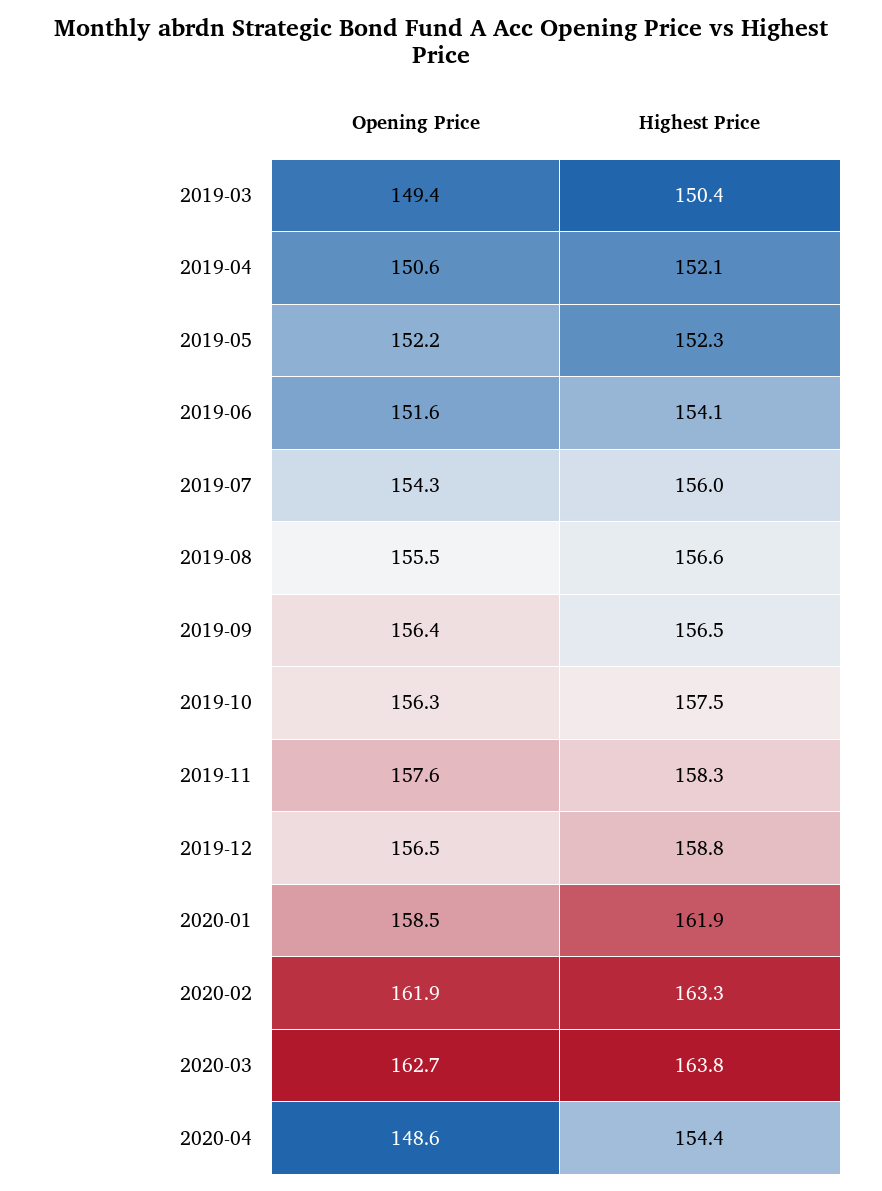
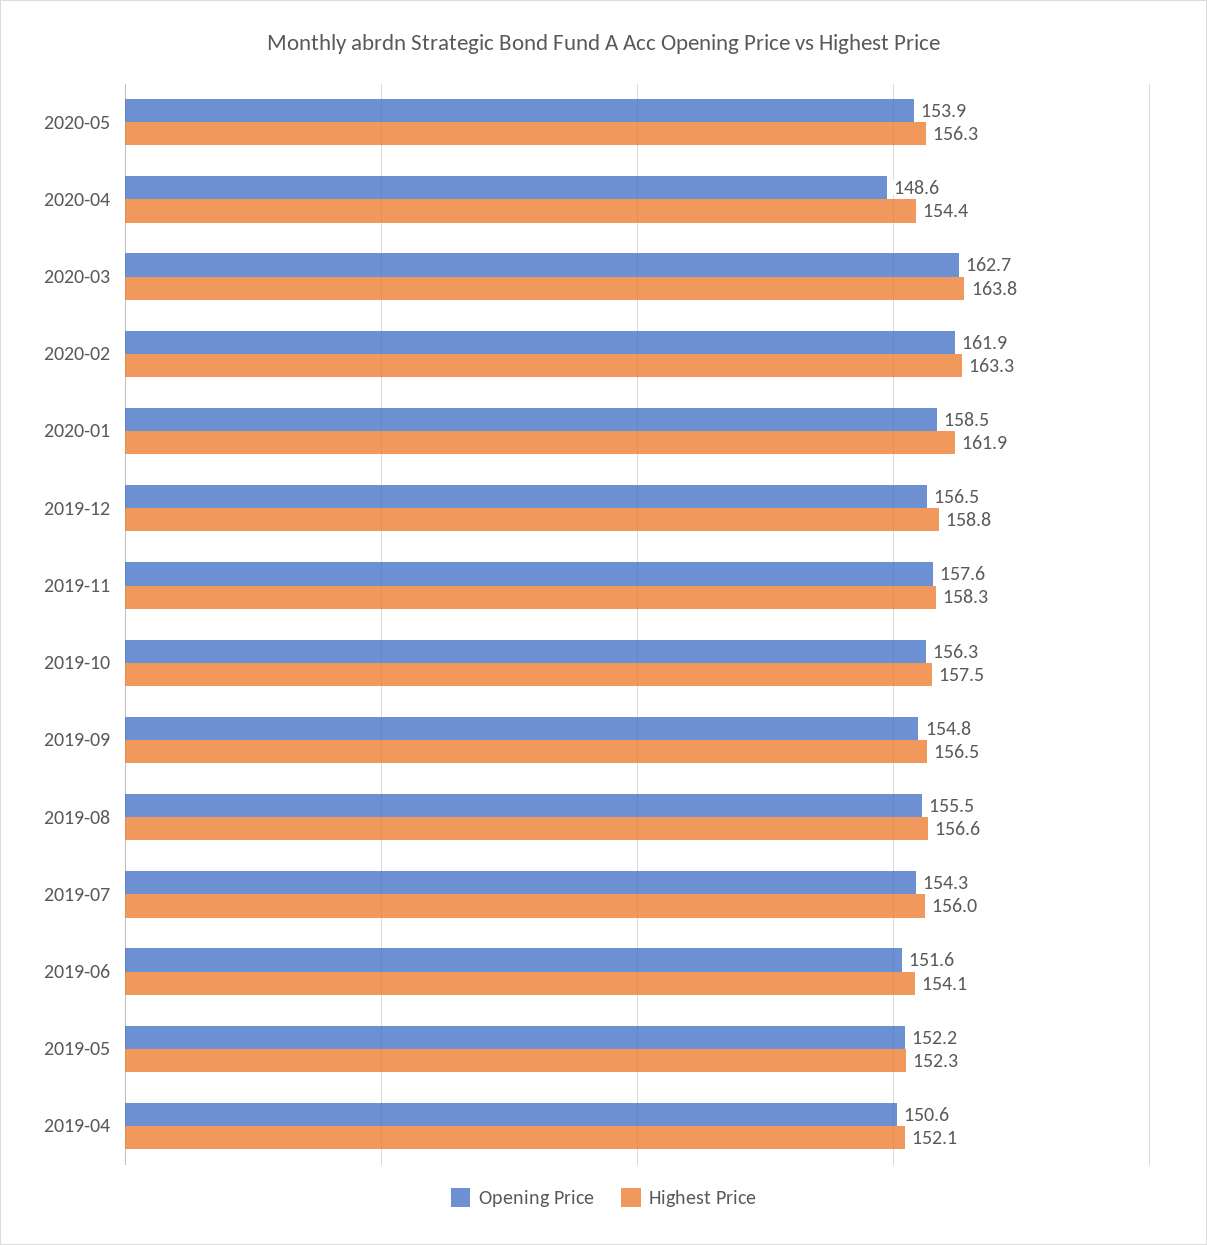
Opening Price, 2019-03: 149.4 -> none
Highest Price, 2019-03: 150.4 -> none
Opening Price, 2019-09: 156.4 -> 154.8
Opening Price, 2020-05: none -> 153.9
Highest Price, 2020-05: none -> 156.3

